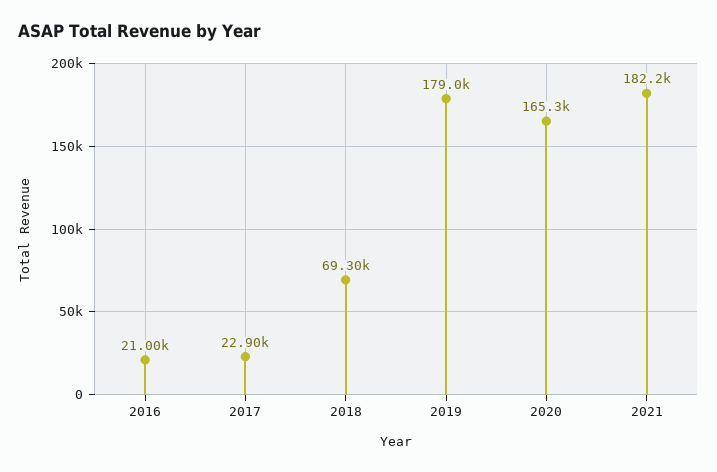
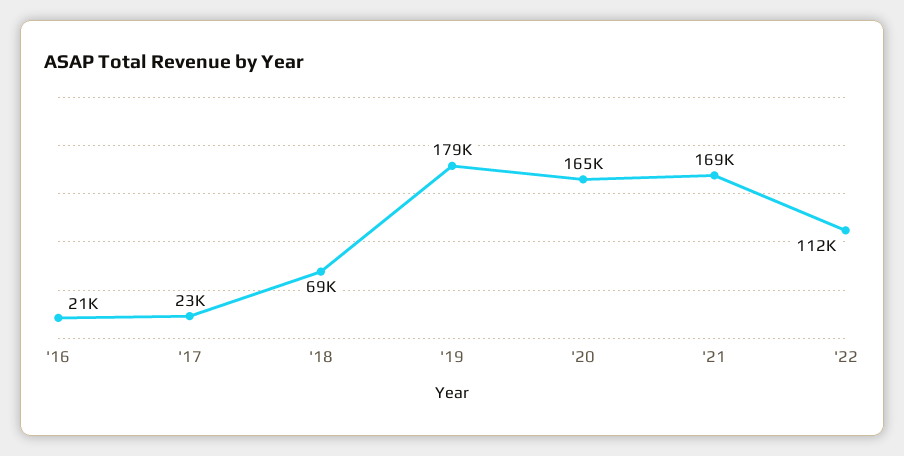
2021: 182200 -> 169000
'22: none -> 112000

